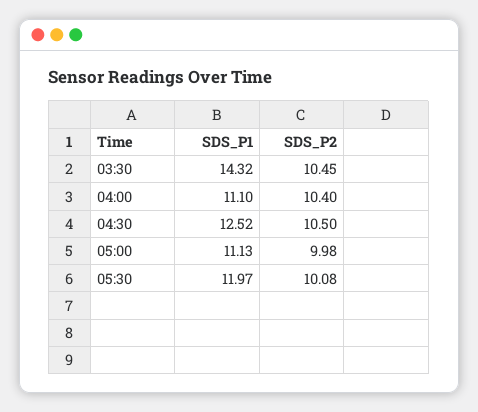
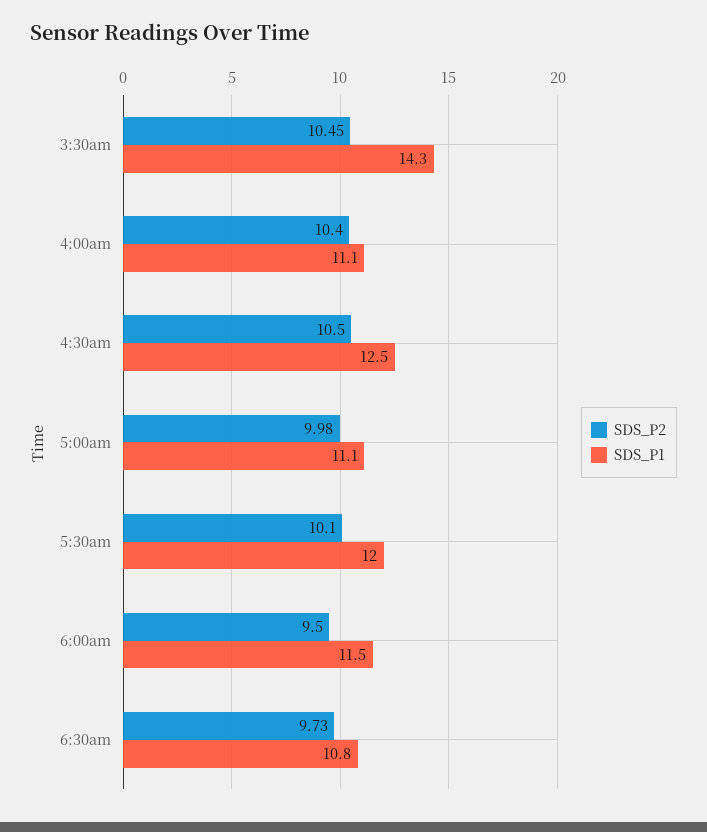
SDS_P2, 05:30: 10.08 -> 10.1
SDS_P2, 6:00am: none -> 9.5
SDS_P1, 6:00am: none -> 11.5
SDS_P2, 6:30am: none -> 9.73
SDS_P1, 6:30am: none -> 10.8

